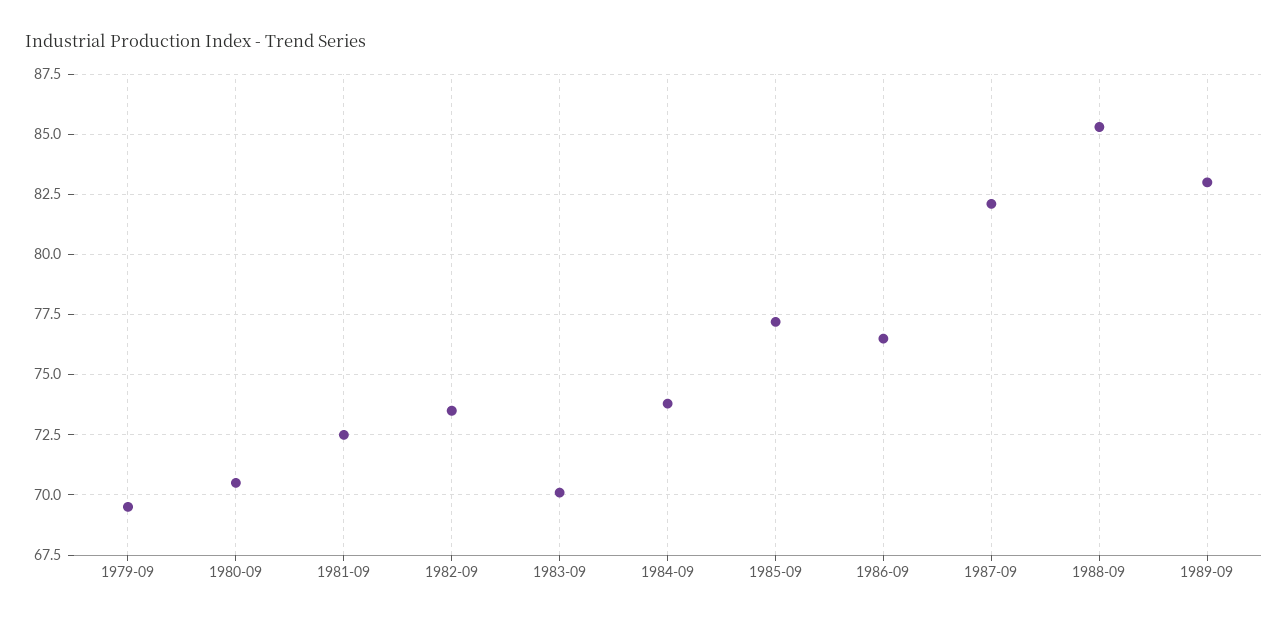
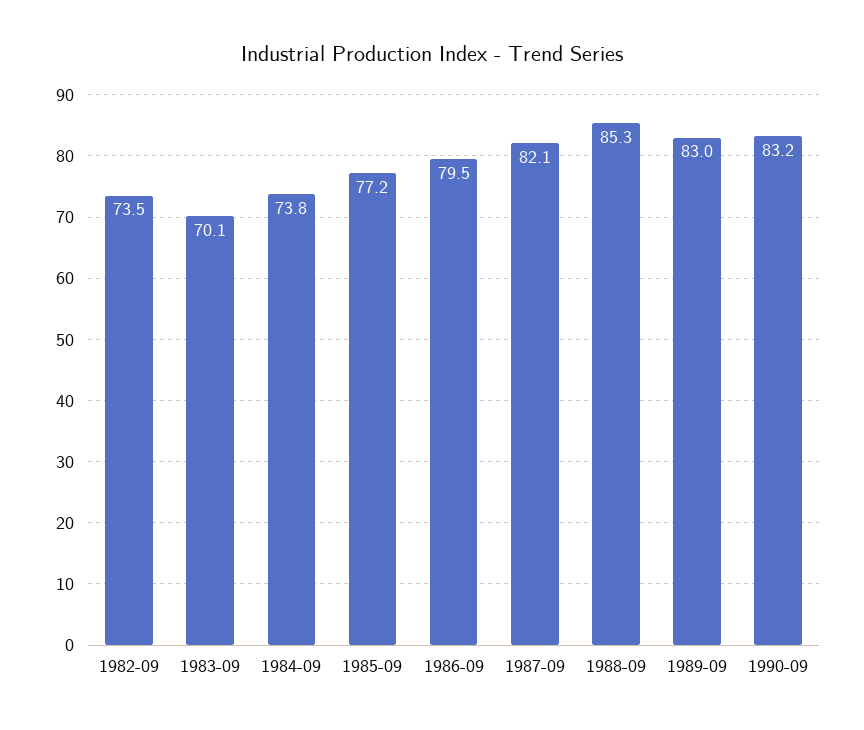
1979-09: 69.5 -> none
1980-09: 70.5 -> none
1981-09: 72.5 -> none
1986-09: 76.5 -> 79.5
1990-09: none -> 83.2

